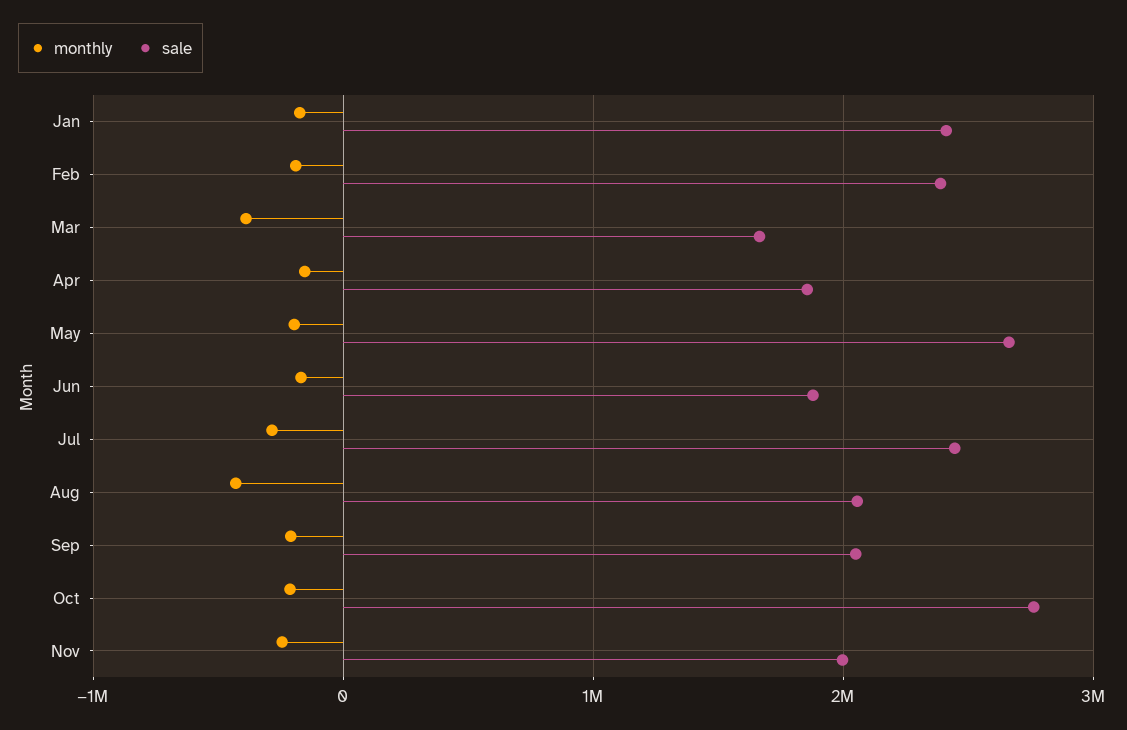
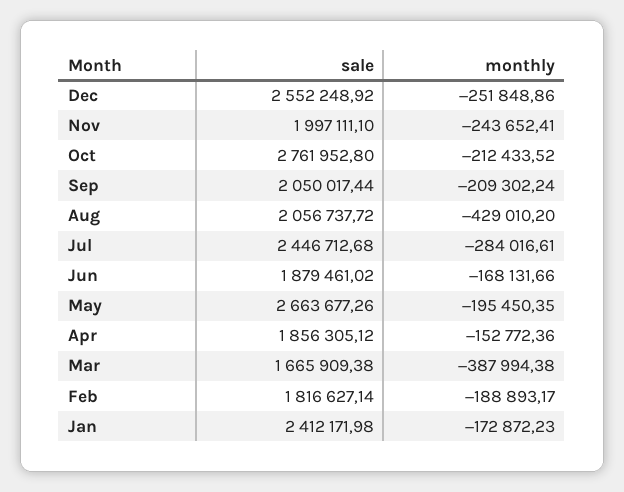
sale, Feb: 2400000 -> 1816627.14
sale, Dec: none -> 2552248.92
monthly, Dec: none -> -251848.86

